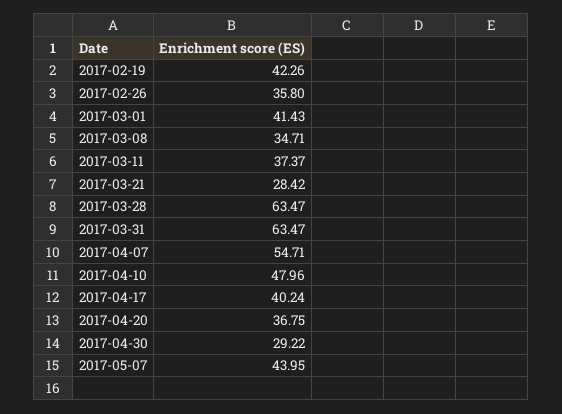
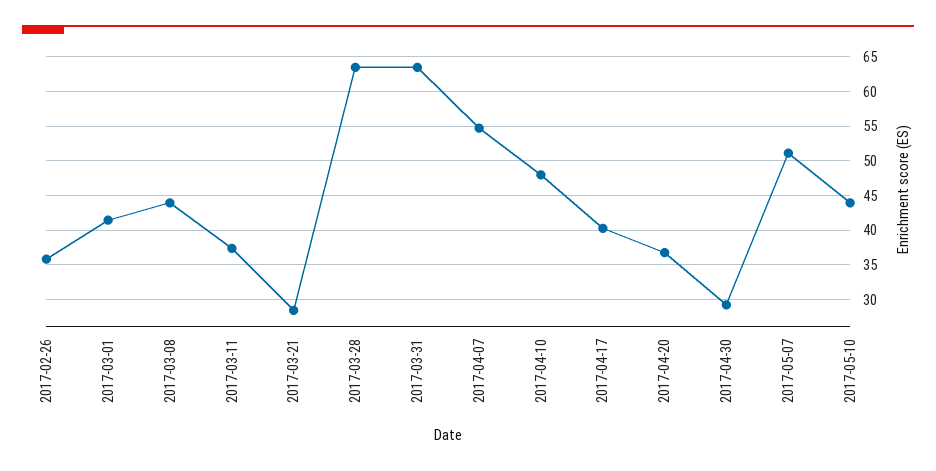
2017-02-19: 42.26 -> none
2017-03-08: 34.71 -> 44
2017-05-07: 43.95 -> 51
2017-05-10: none -> 44

